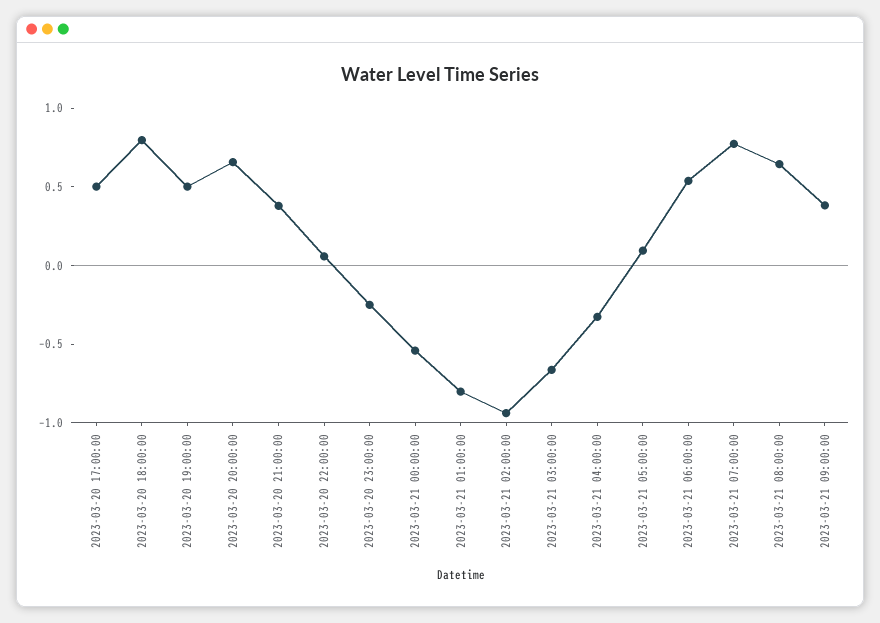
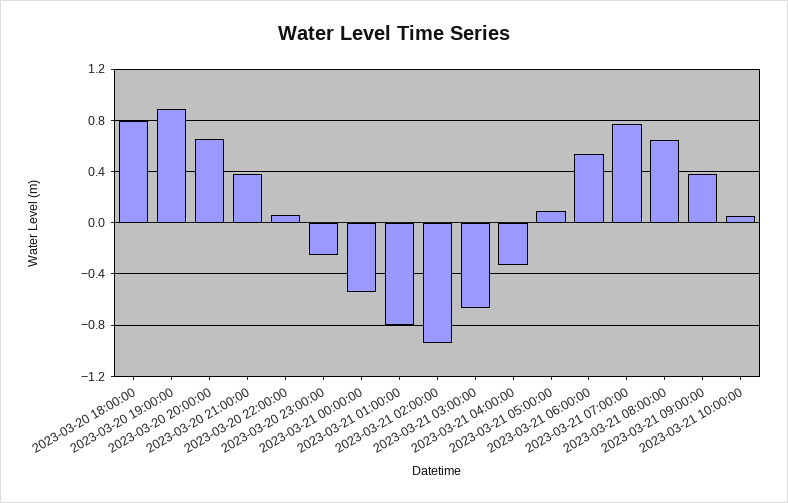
2023-03-20 17:00:00: 0.5 -> none
2023-03-20 19:00:00: 0.5 -> 0.9
2023-03-21 10:00:00: none -> 0.05

